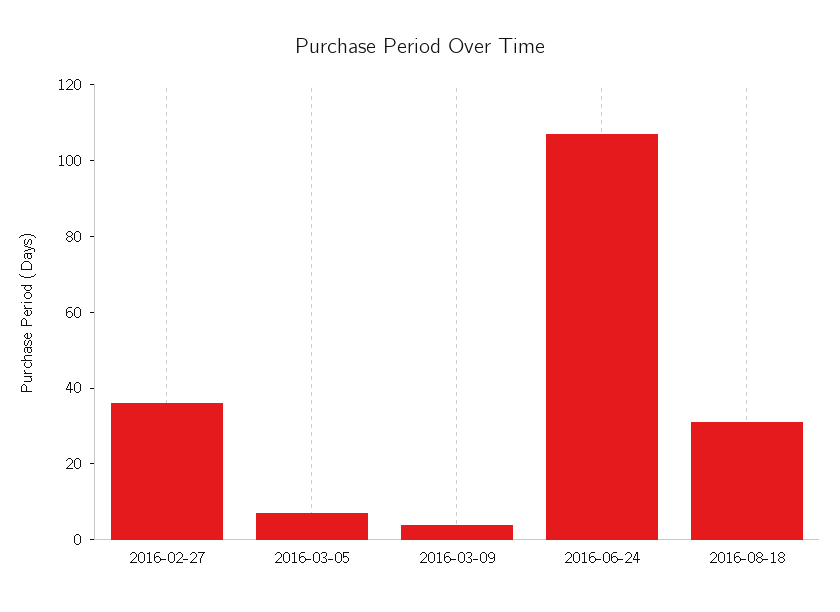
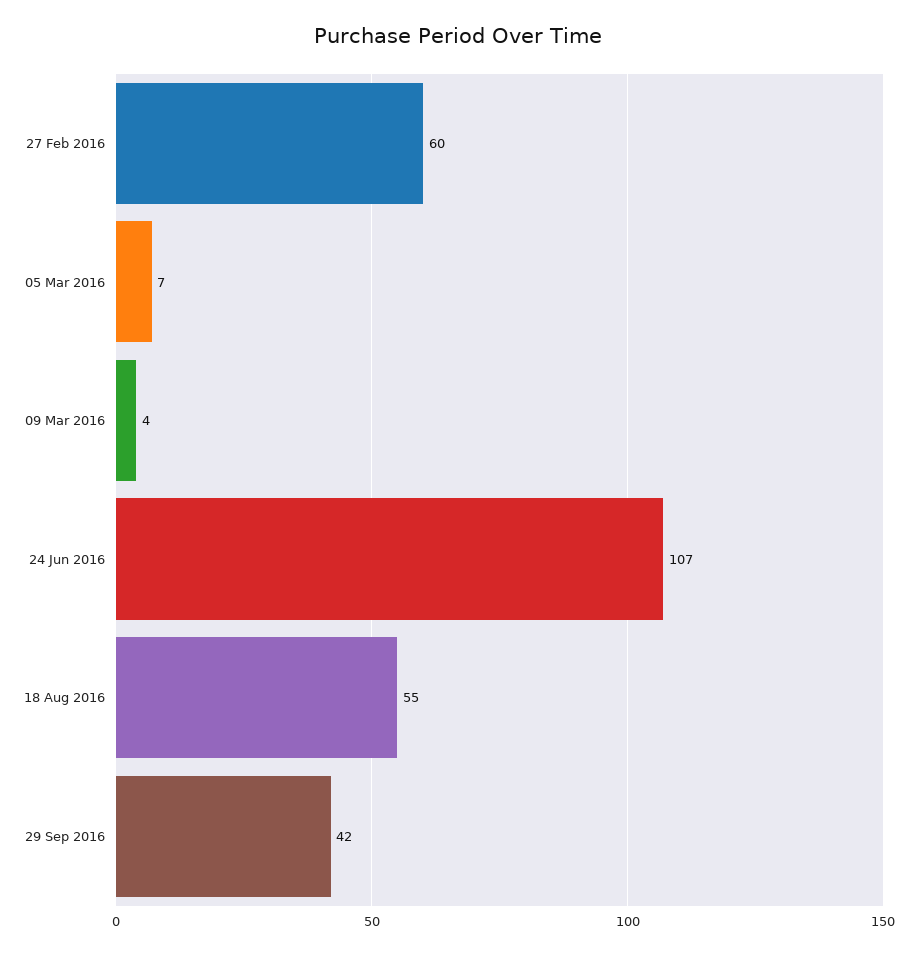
2016-02-27: 35 -> 60
2016-08-18: 30 -> 55
29 Sep 2016: none -> 42

